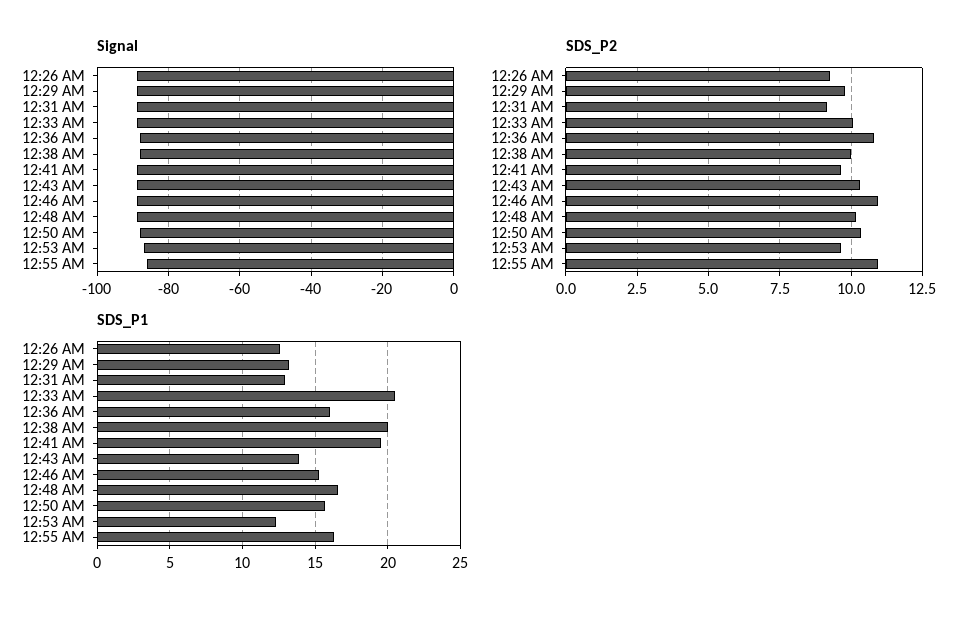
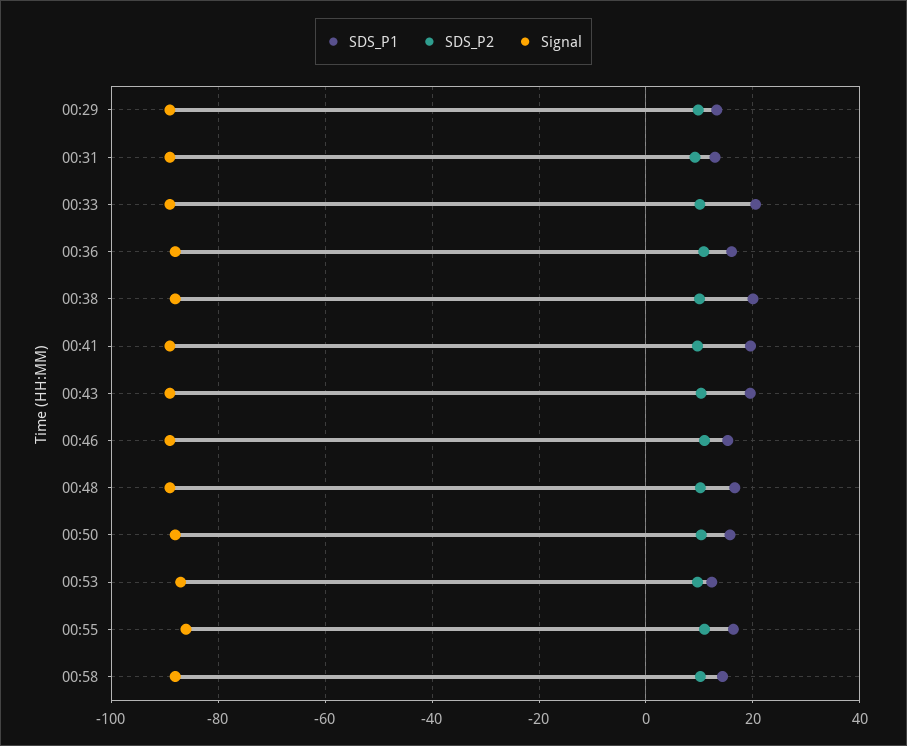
Signal, 12:26 AM: -90 -> none
SDS_P2, 12:26 AM: 9.25 -> none
SDS_P1, 12:26 AM: 12.5 -> none
SDS_P1, 12:43 AM: 14 -> 20
SDS_P1, 00:58: none -> 14
SDS_P2, 00:58: none -> 10
Signal, 00:58: none -> -88

